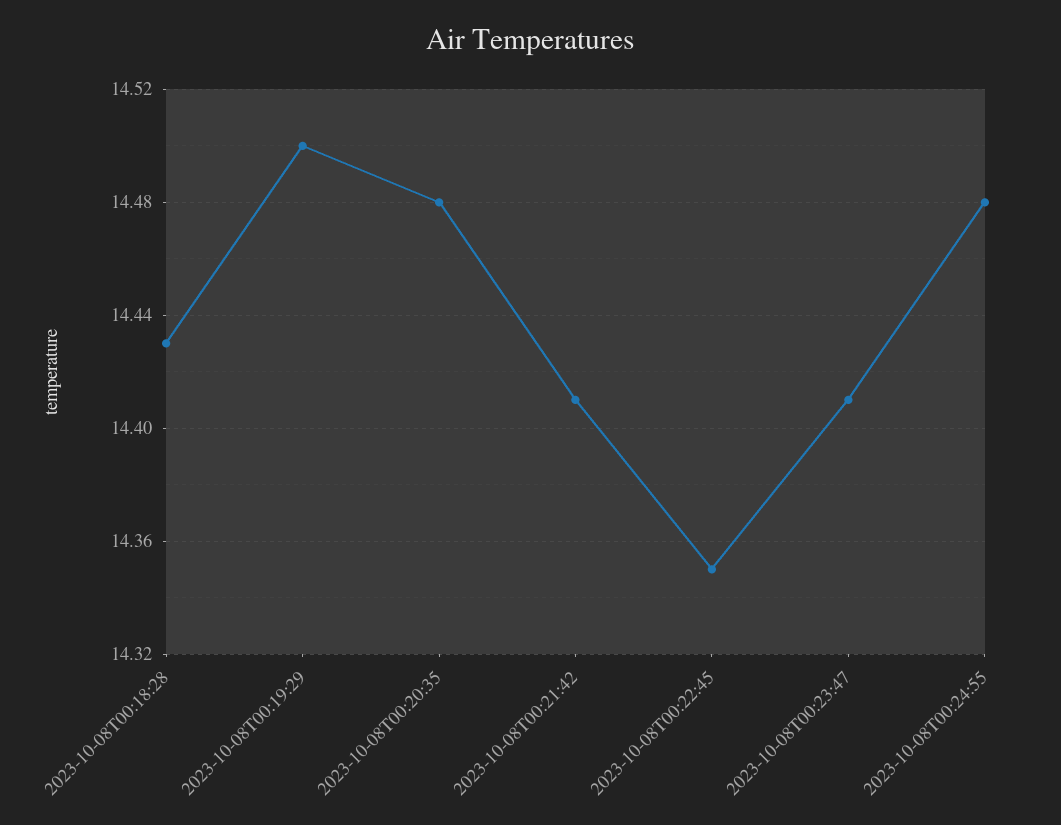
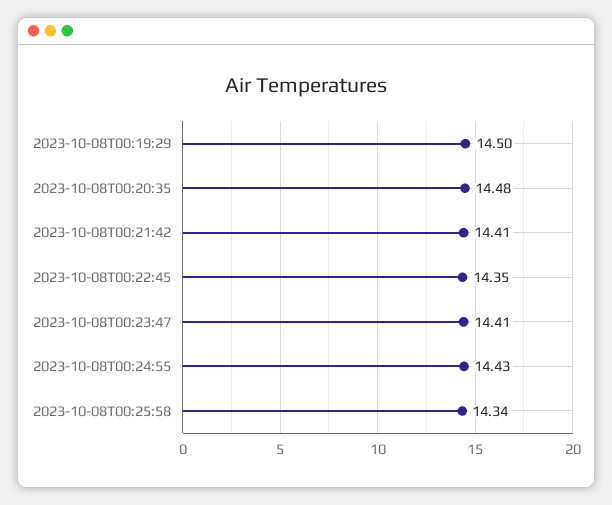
2023-10-08T00:18:28: 14.43 -> none
2023-10-08T00:24:55: 14.48 -> 14.43
2023-10-08T00:25:58: none -> 14.34

